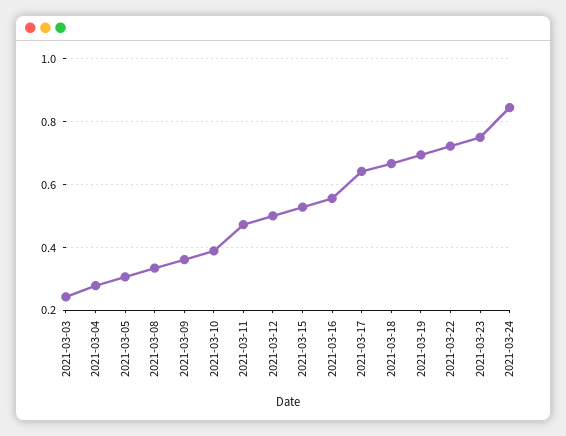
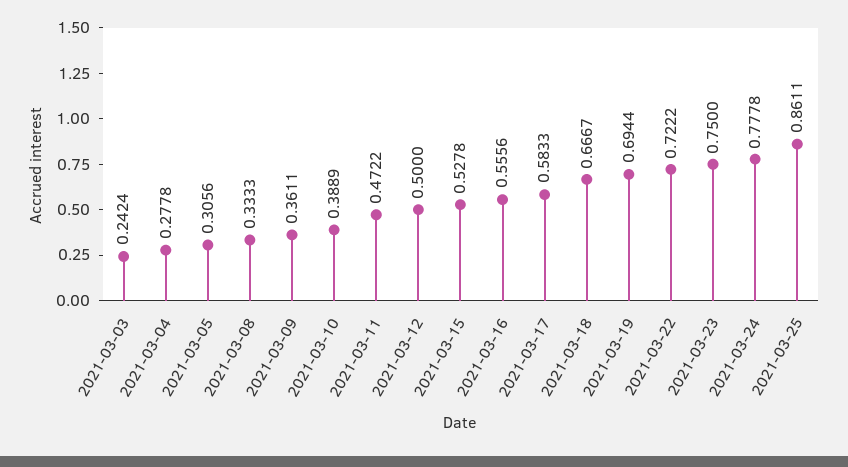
2021-03-17: 0.64 -> 0.5833
2021-03-24: 0.84 -> 0.7778
2021-03-25: none -> 0.8611

